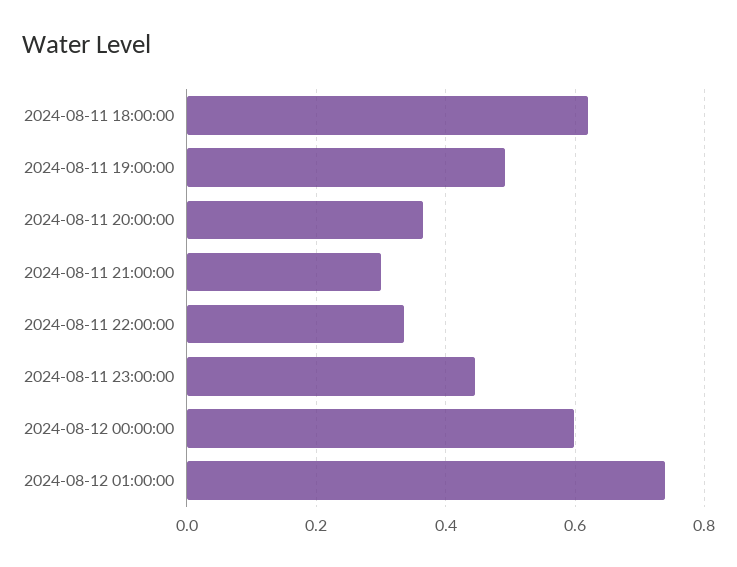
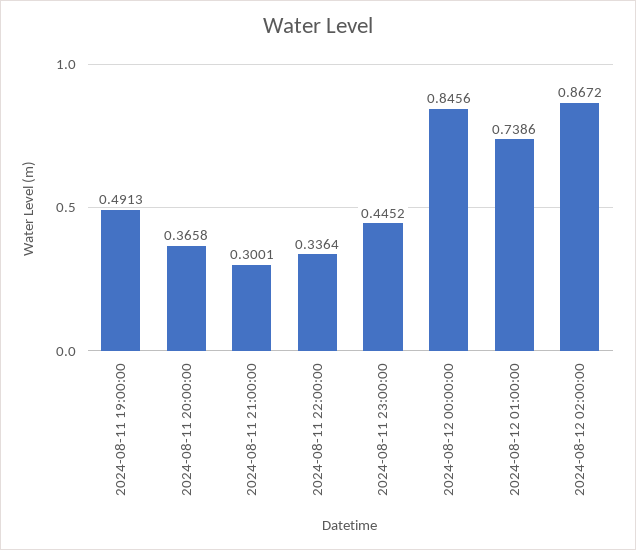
2024-08-11 18:00:00: 0.62 -> none
2024-08-12 00:00:00: 0.6 -> 0.8456
2024-08-12 02:00:00: none -> 0.8672

